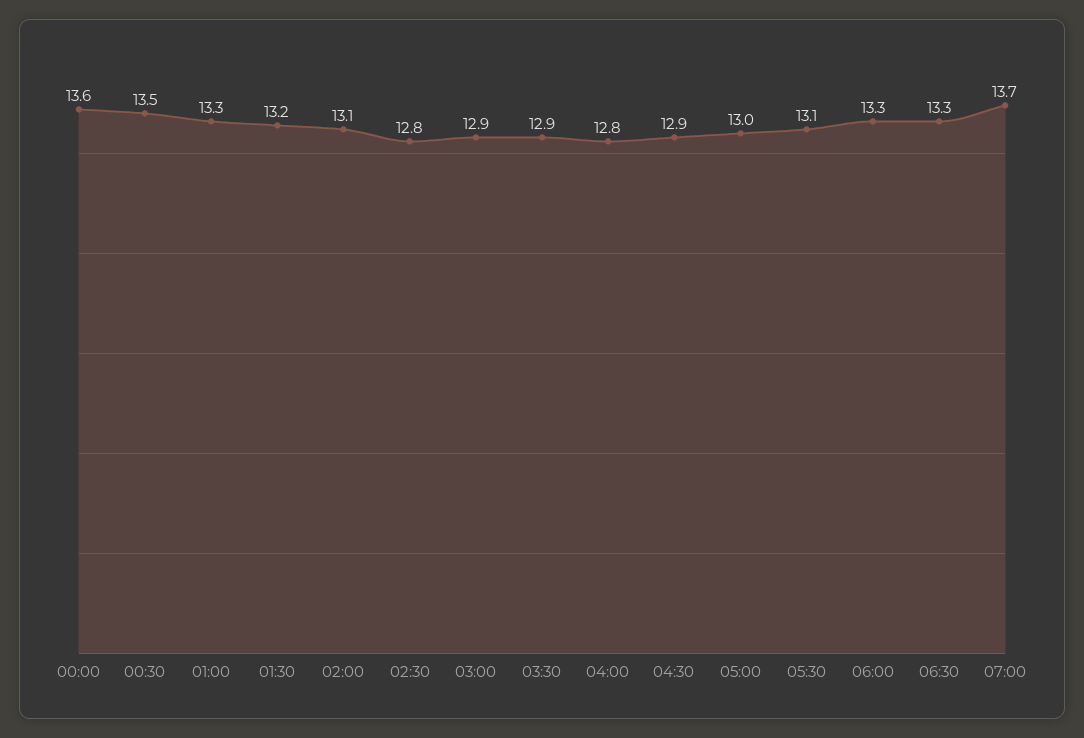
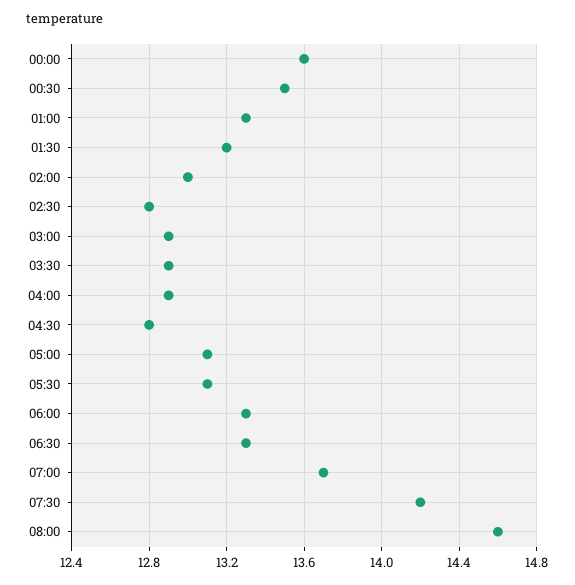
02:00: 13.1 -> 13
04:00: 12.8 -> 12.9
04:30: 12.9 -> 12.8
05:00: 13 -> 13.1
07:30: none -> 14.2
08:00: none -> 14.6

